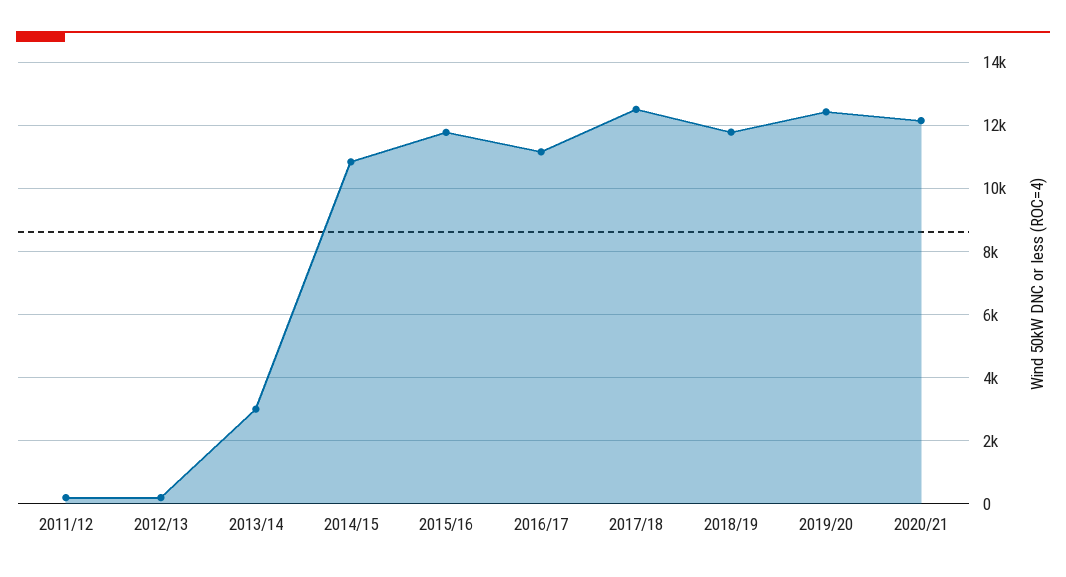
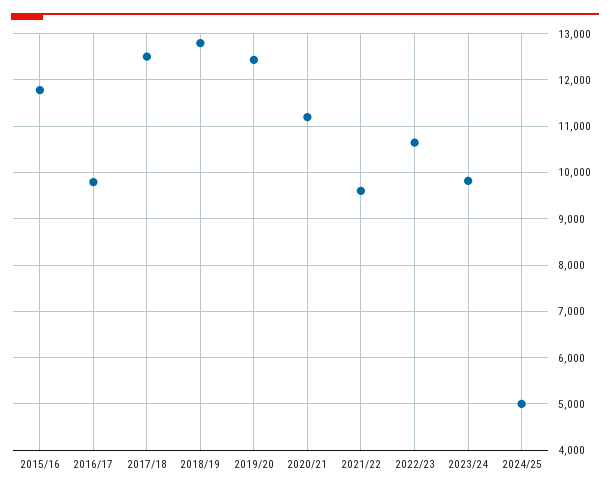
2011/12: 200 -> none
2012/13: 200 -> none
2013/14: 3000 -> none
2014/15: 10800 -> none
2016/17: 11200 -> 9800
2018/19: 11800 -> 12800
2020/21: 12200 -> 11200
2021/22: none -> 9600
2022/23: none -> 10600
2023/24: none -> 9800
2024/25: none -> 5000

